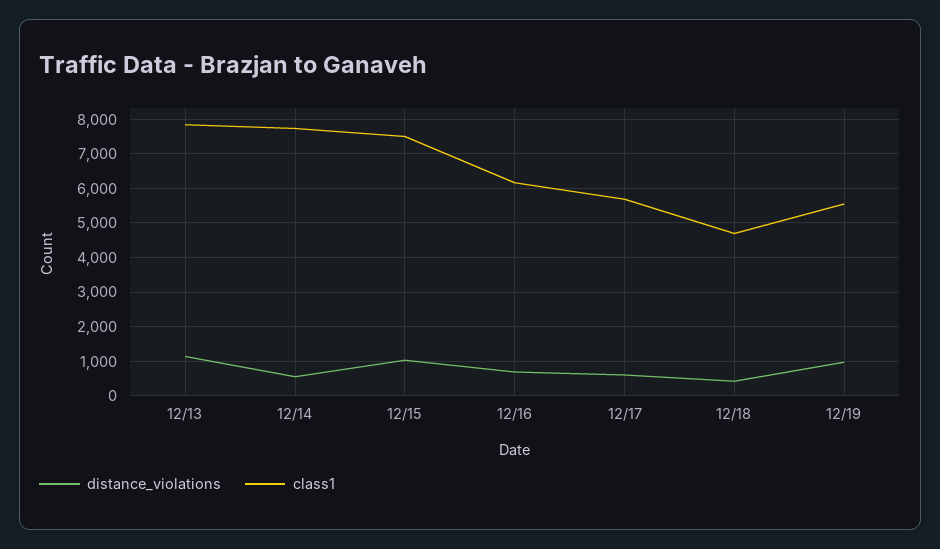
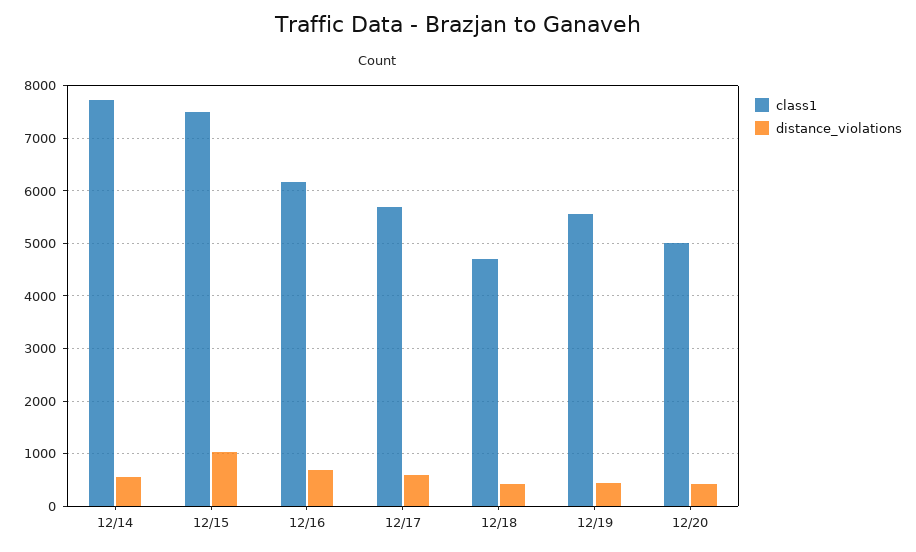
distance_violations, 12/13: 1200 -> none
class1, 12/13: 7800 -> none
distance_violations, 12/19: 1000 -> 400
class1, 12/20: none -> 5000
distance_violations, 12/20: none -> 400

